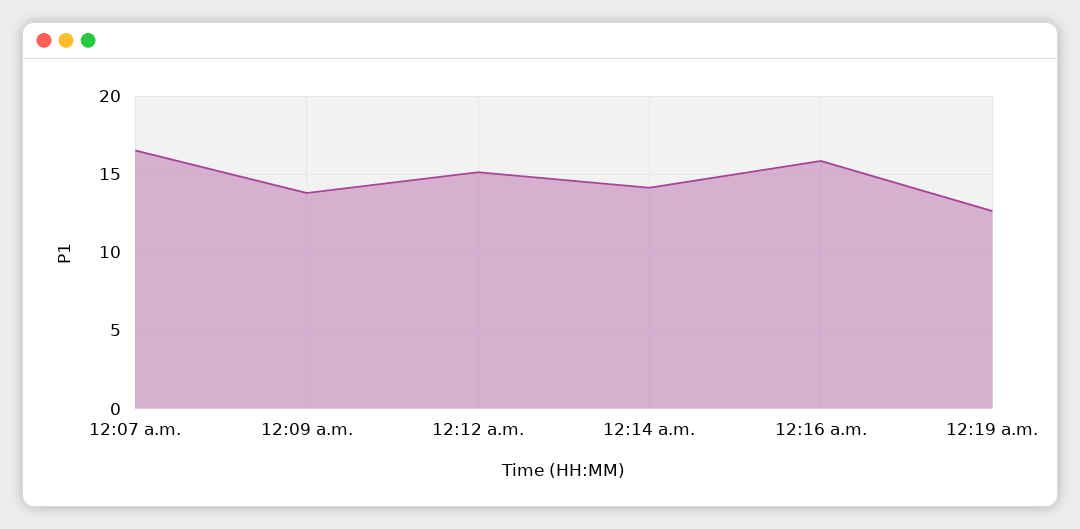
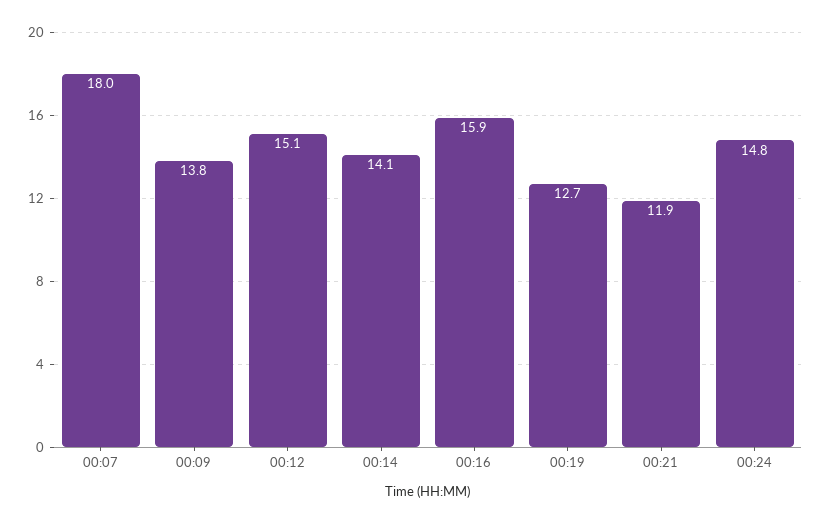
12:07 a.m.: 16.5 -> 18
00:21: none -> 11.9
00:24: none -> 14.8

